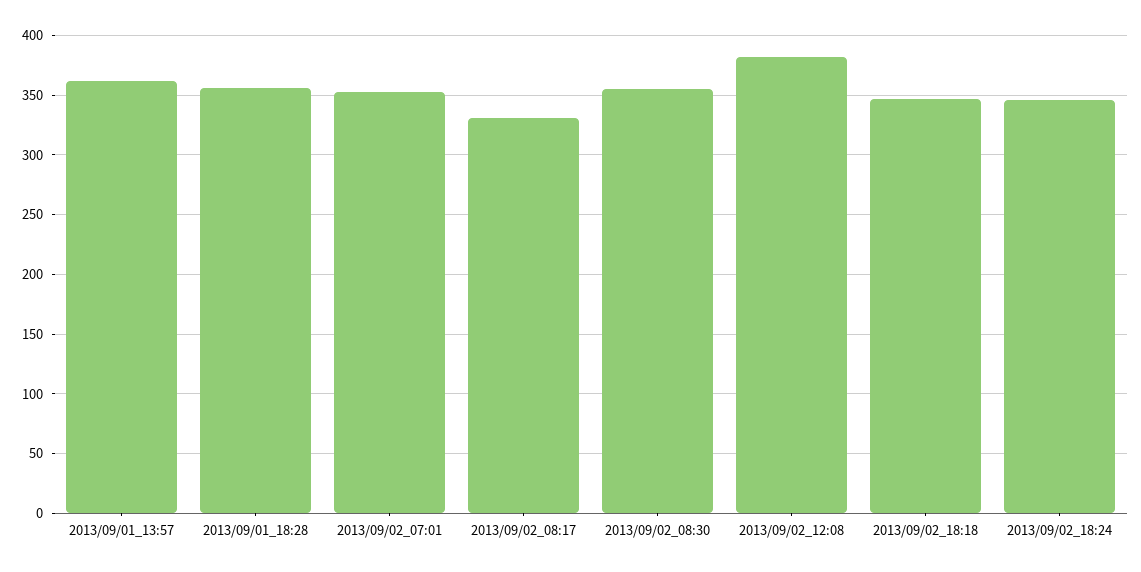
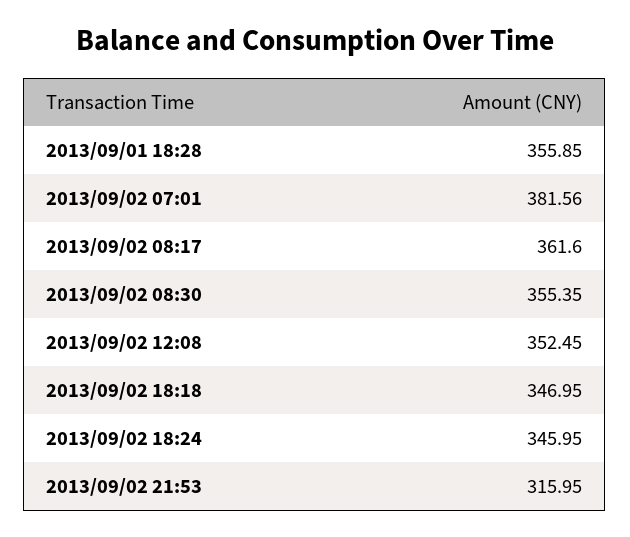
2013/09/01_13:57: 360 -> none
2013/09/02_07:01: 350 -> 381.56
2013/09/02_08:17: 330 -> 361.6
2013/09/02_12:08: 380 -> 352.45
2013/09/02 21:53: none -> 315.95

